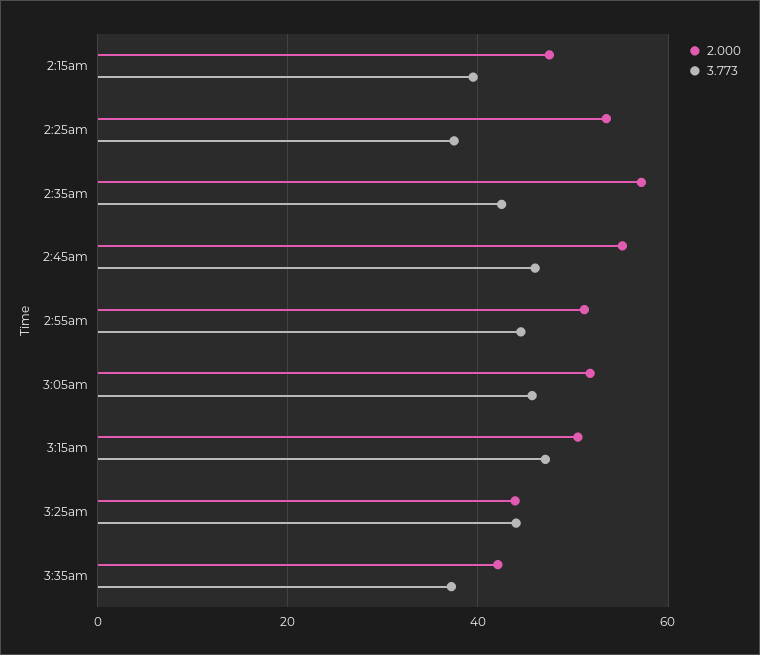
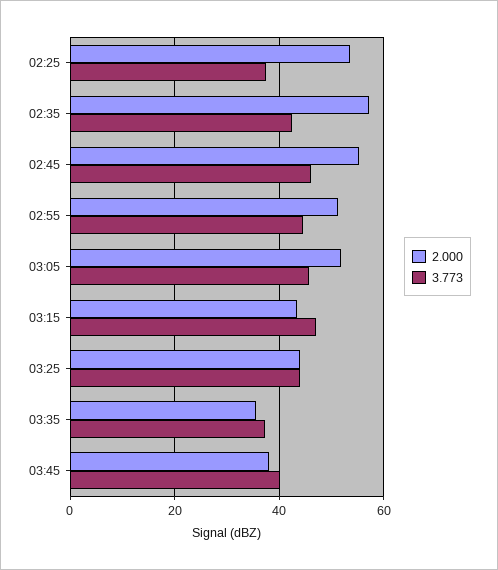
2.000, 2:15am: 48 -> none
3.773, 2:15am: 40 -> none
2.000, 3:15am: 50 -> 44
2.000, 3:35am: 42 -> 36
2.000, 03:45: none -> 38
3.773, 03:45: none -> 40

